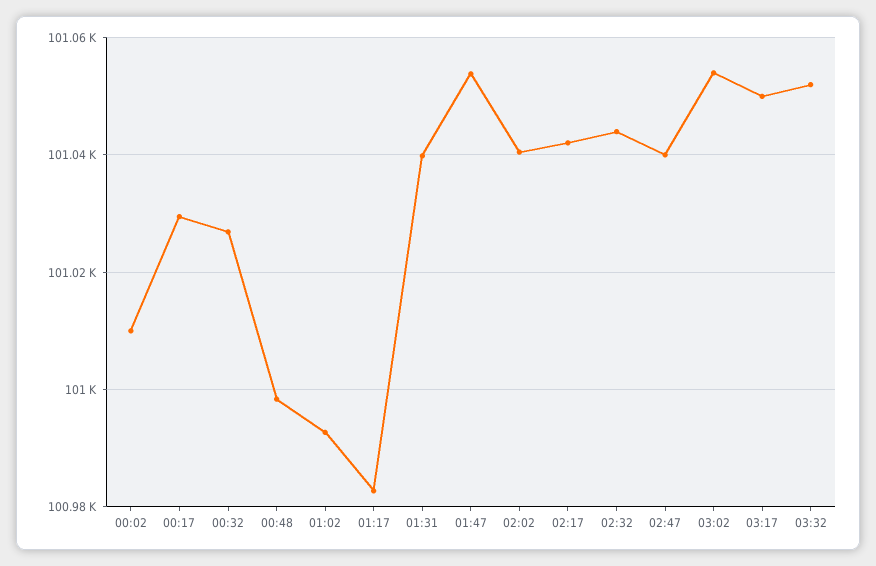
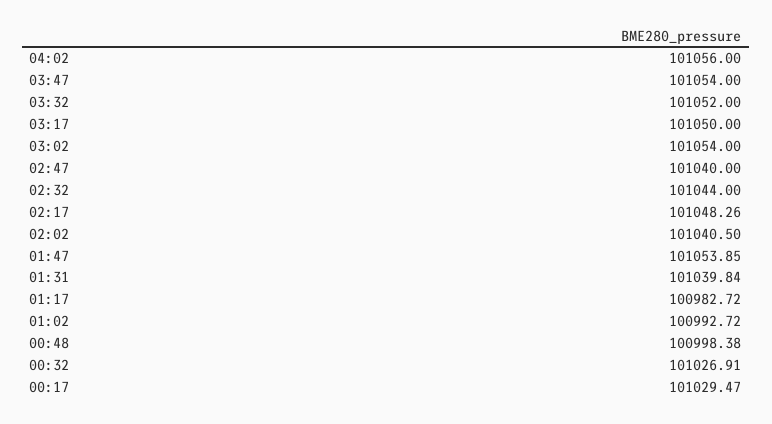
00:02: 101010 -> none
02:17: 101042 -> 101048.26
04:02: none -> 101056
03:47: none -> 101054

